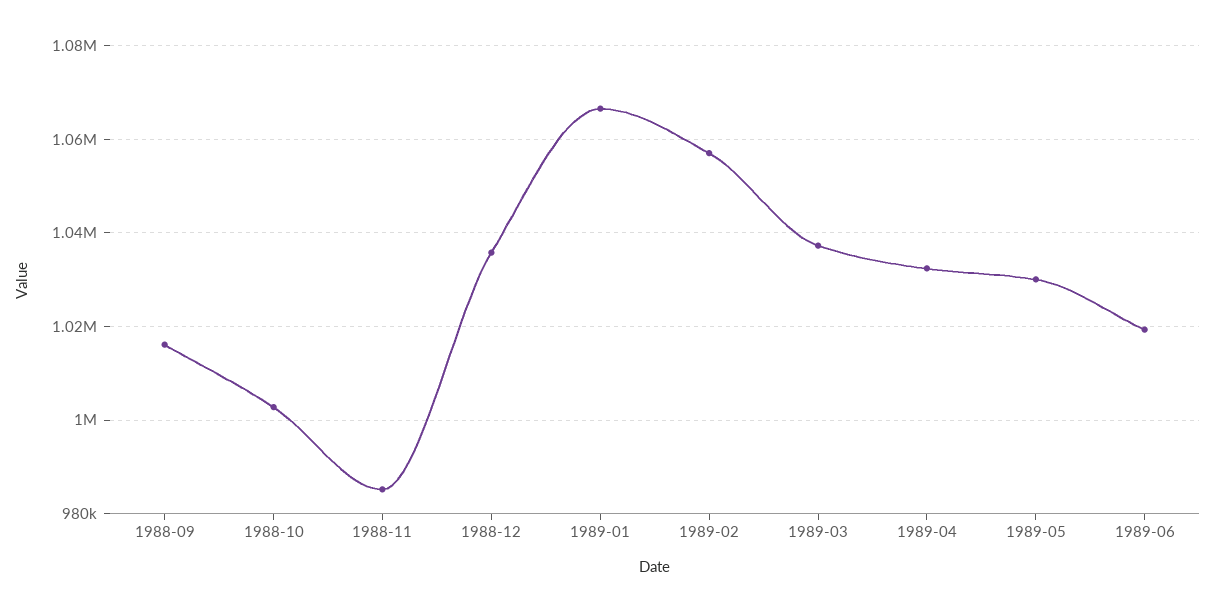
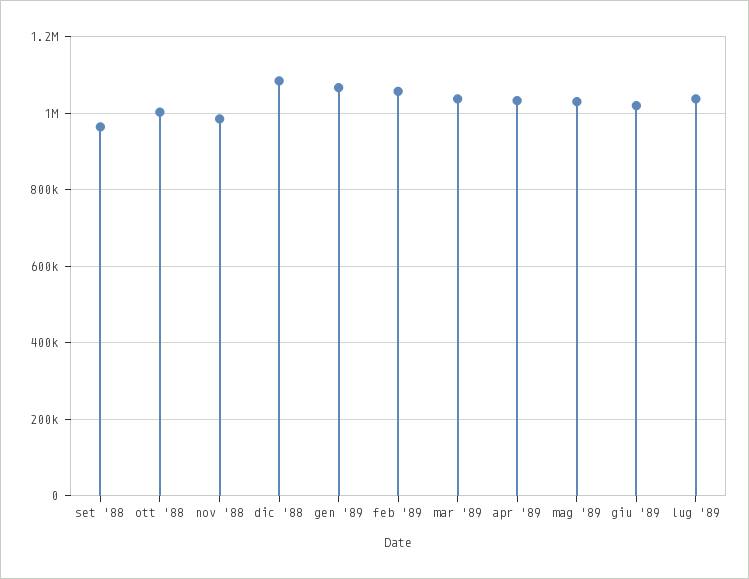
1988-09: 1016000 -> 960000
1988-12: 1036000 -> 1080000
lug '89: none -> 1040000

